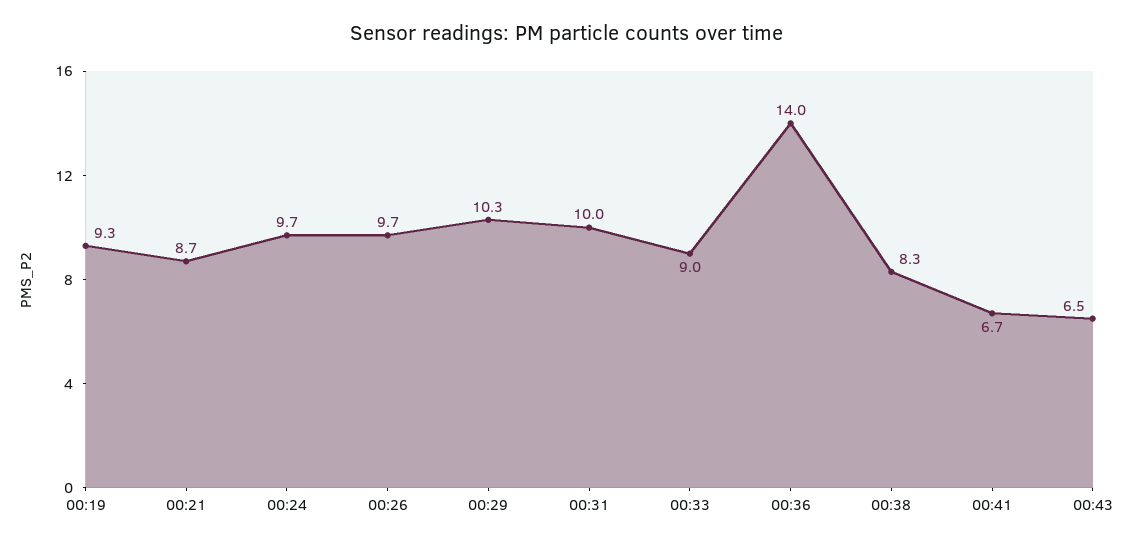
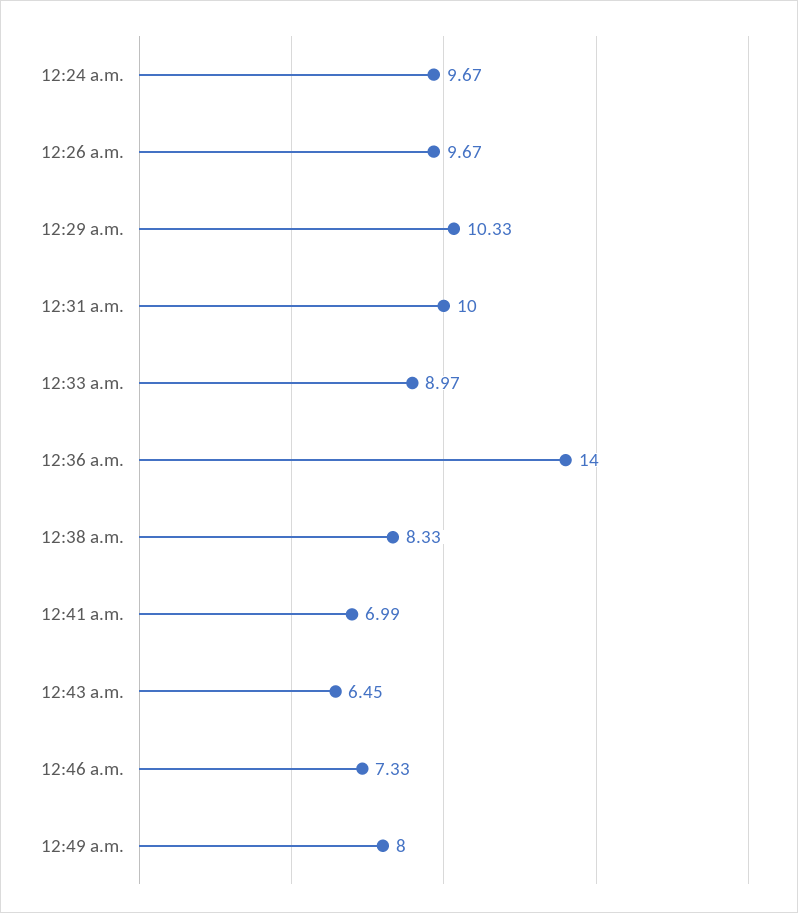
00:19: 9.3 -> none
00:21: 8.7 -> none
00:41: 6.7 -> 6.99
12:46 a.m.: none -> 7.33
12:49 a.m.: none -> 8

